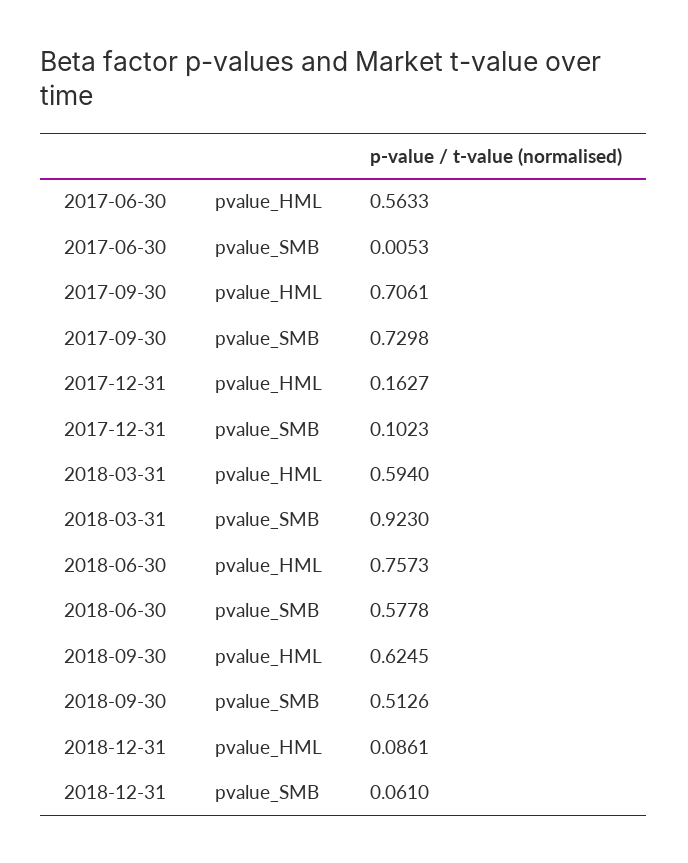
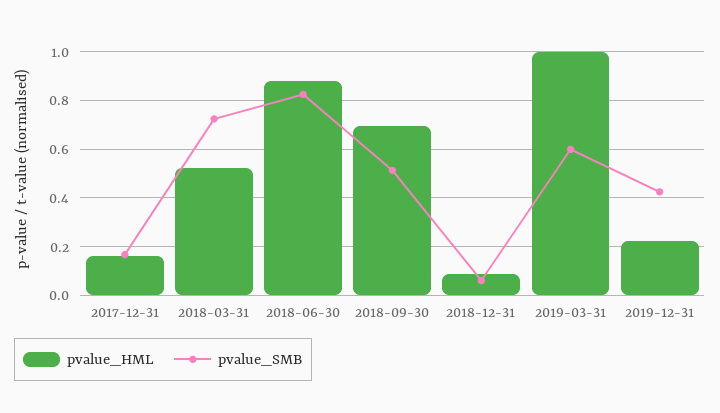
pvalue_HML, 2017-06-30: 0.5633 -> none
pvalue_SMB, 2017-06-30: 0.0053 -> none
pvalue_HML, 2017-09-30: 0.7061 -> none
pvalue_SMB, 2017-09-30: 0.7298 -> none
pvalue_SMB, 2017-12-31: 0.1023 -> 0.175
pvalue_HML, 2018-03-31: 0.594 -> 0.525
pvalue_SMB, 2018-03-31: 0.923 -> 0.725
pvalue_HML, 2018-06-30: 0.7573 -> 0.875
pvalue_SMB, 2018-06-30: 0.5778 -> 0.825
pvalue_HML, 2018-09-30: 0.6245 -> 0.7
pvalue_HML, 2019-03-31: none -> 1
pvalue_SMB, 2019-03-31: none -> 0.6
pvalue_HML, 2019-12-31: none -> 0.225
pvalue_SMB, 2019-12-31: none -> 0.425

